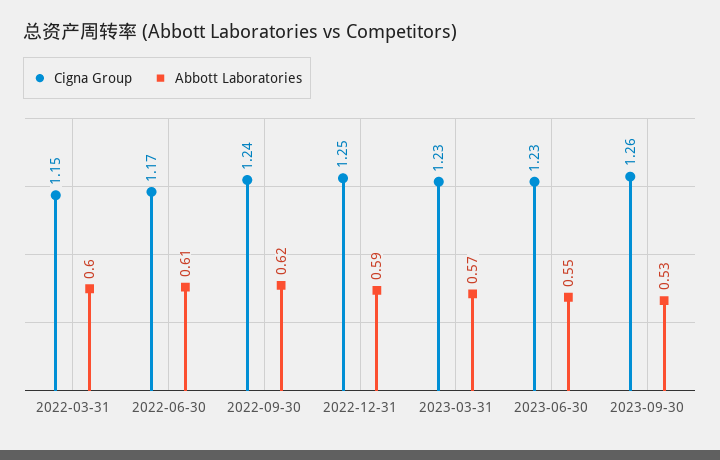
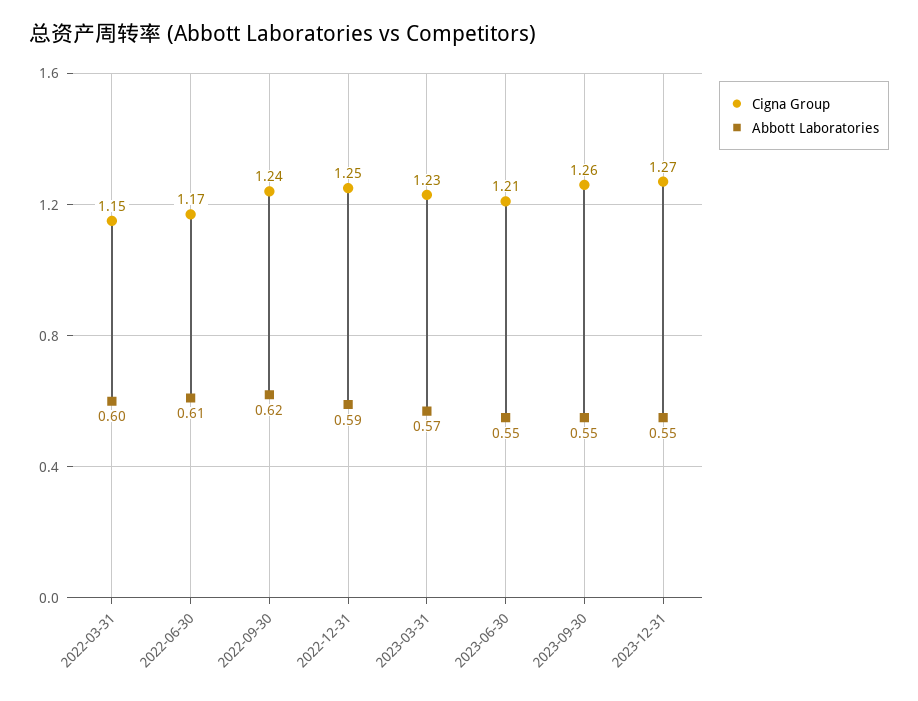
Cigna Group, 2023-06-30: 1.23 -> 1.21
Abbott Laboratories, 2023-09-30: 0.53 -> 0.55
Cigna Group, 2023-12-31: none -> 1.27
Abbott Laboratories, 2023-12-31: none -> 0.55

